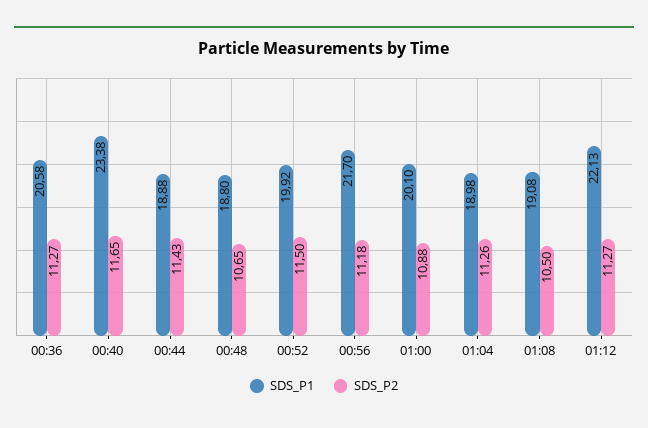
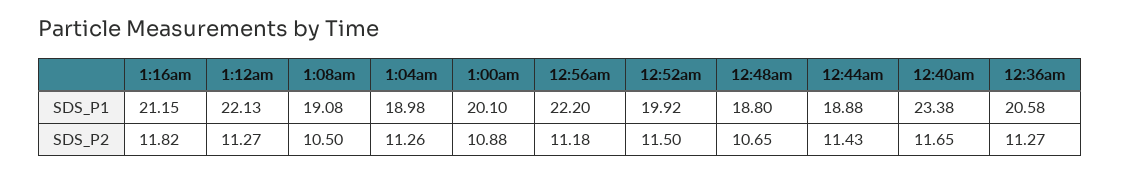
SDS_P1, 00:56: 21.7 -> 22.2
SDS_P1, 1:16am: none -> 21.15
SDS_P2, 1:16am: none -> 11.82

